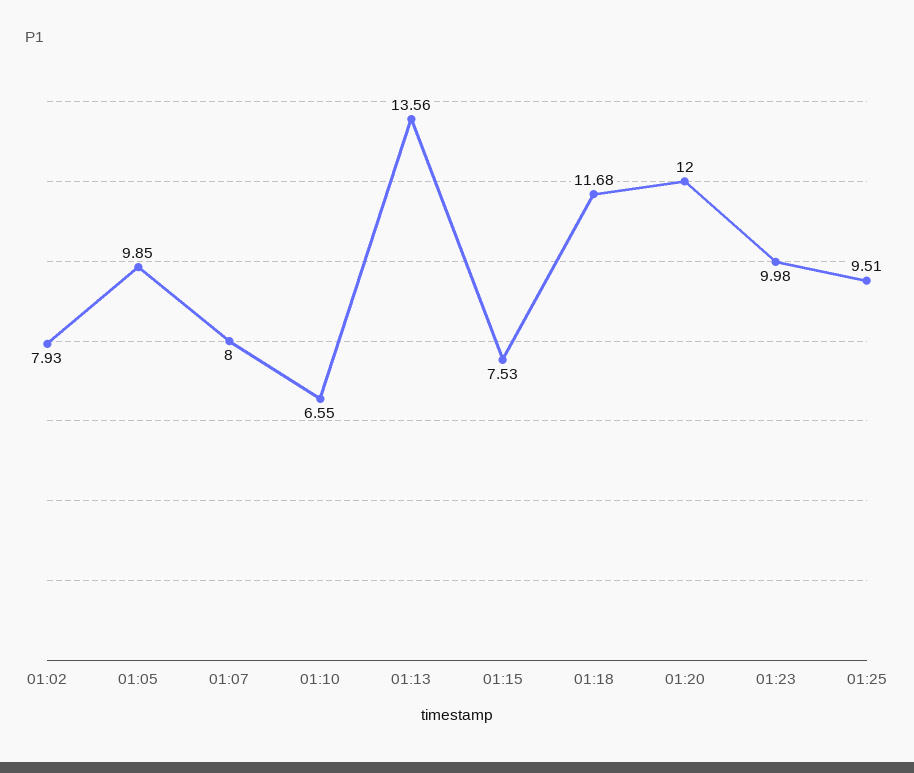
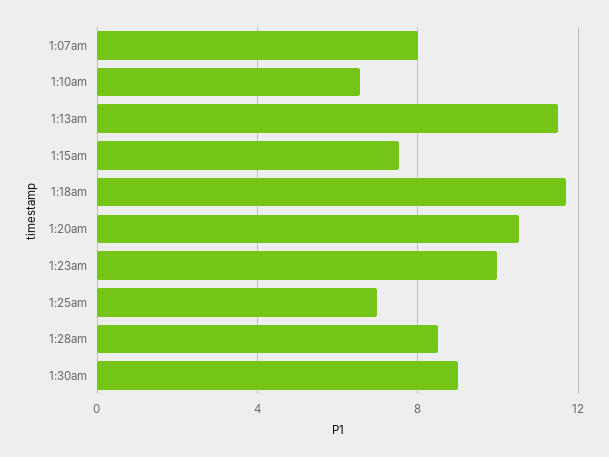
01:02: 7.93 -> none
01:05: 9.85 -> none
01:13: 13.56 -> 11.5
01:20: 12 -> 10.5
01:25: 9.51 -> 7
1:28am: none -> 8.5
1:30am: none -> 9

